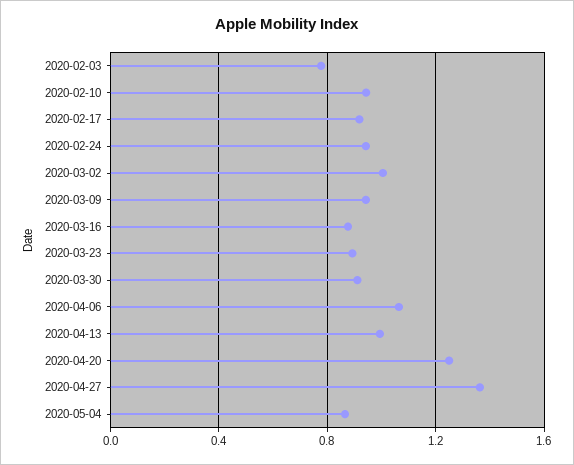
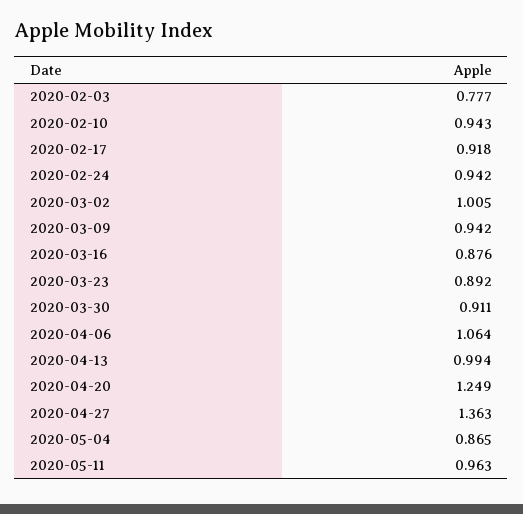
2020-05-11: none -> 0.963

